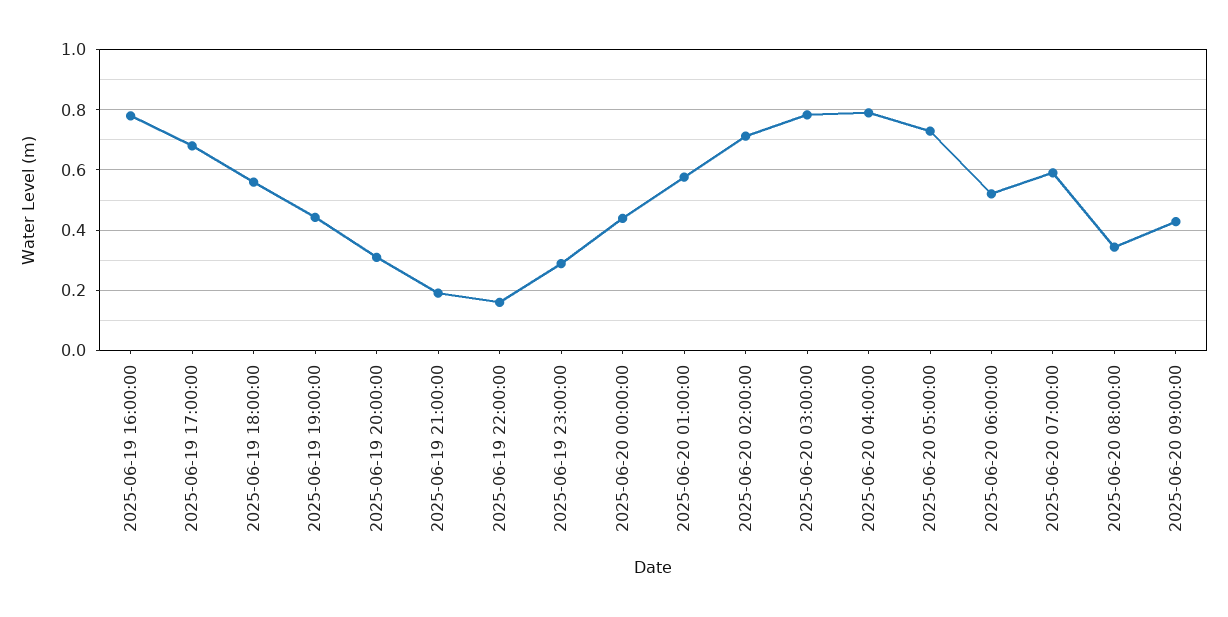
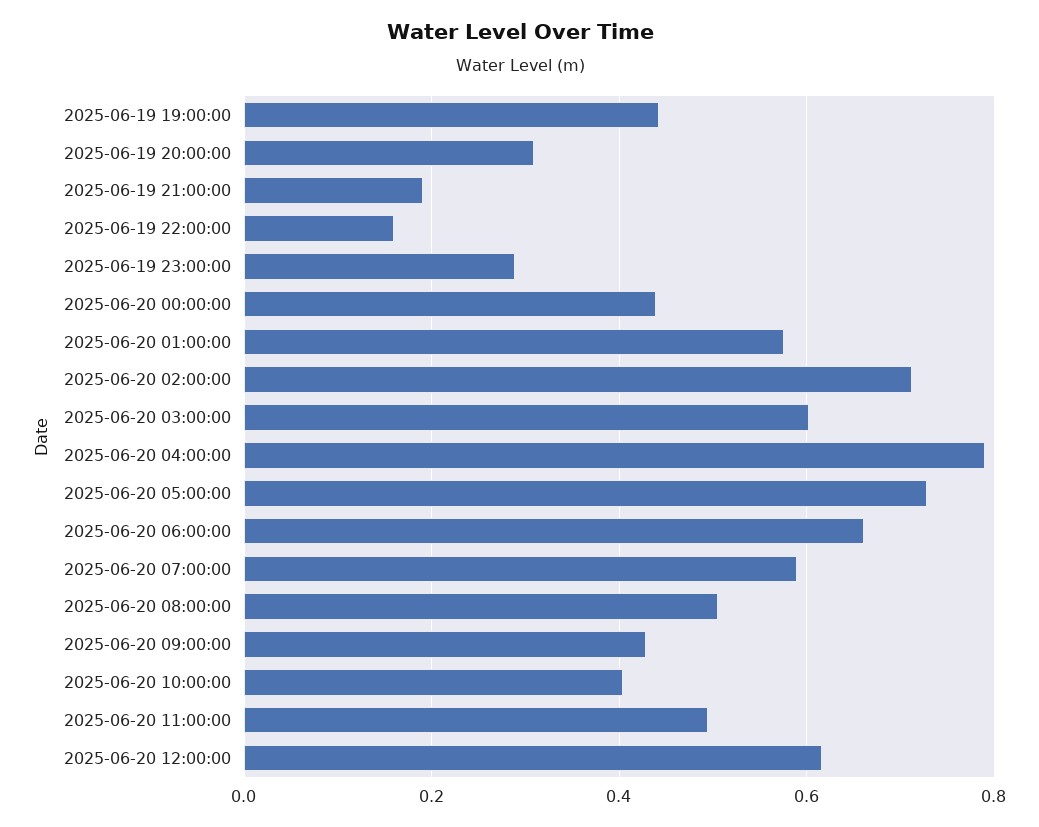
2025-06-19 16:00:00: 0.78 -> none
2025-06-19 17:00:00: 0.68 -> none
2025-06-19 18:00:00: 0.56 -> none
2025-06-20 03:00:00: 0.78 -> 0.6
2025-06-20 06:00:00: 0.52 -> 0.66
2025-06-20 08:00:00: 0.34 -> 0.5
2025-06-20 10:00:00: none -> 0.4
2025-06-20 11:00:00: none -> 0.5
2025-06-20 12:00:00: none -> 0.62

